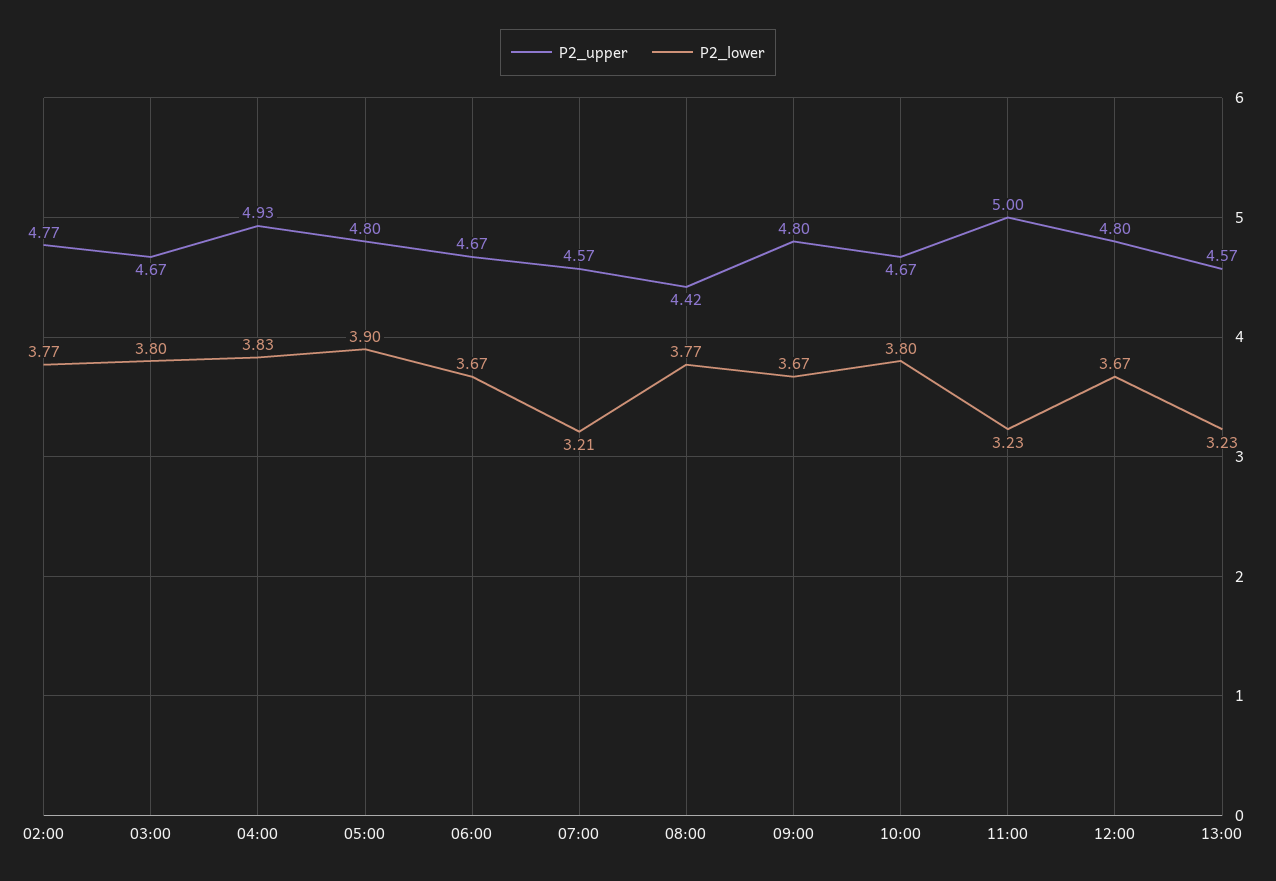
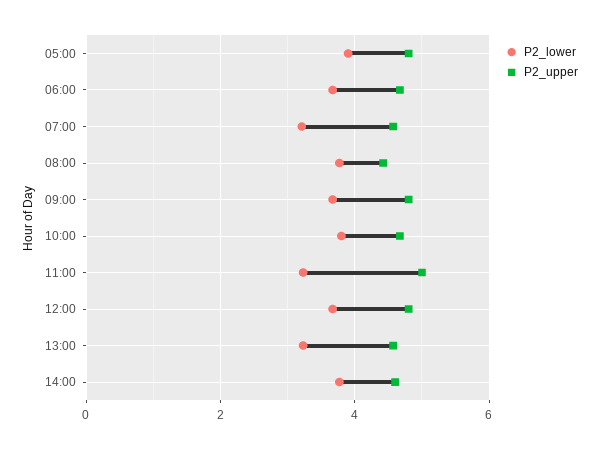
P2_upper, 02:00: 4.77 -> none
P2_lower, 02:00: 3.77 -> none
P2_upper, 03:00: 4.67 -> none
P2_lower, 03:00: 3.8 -> none
P2_upper, 04:00: 4.93 -> none
P2_lower, 04:00: 3.83 -> none
P2_lower, 14:00: none -> 3.8
P2_upper, 14:00: none -> 4.6

